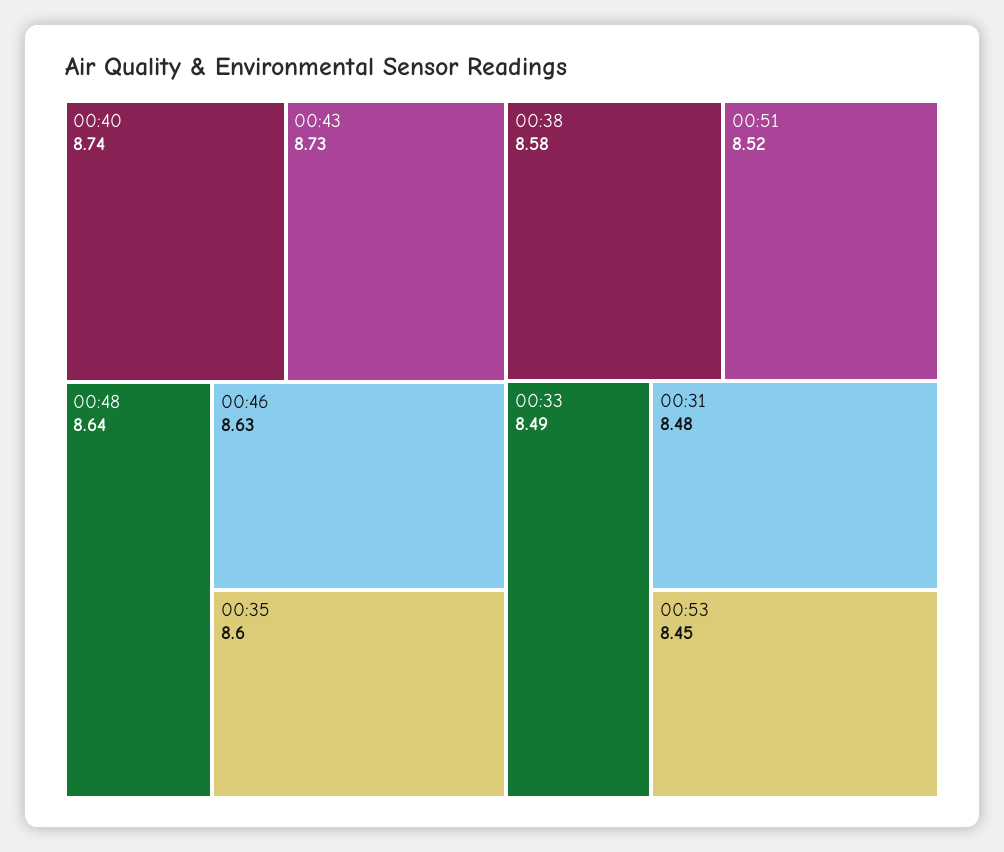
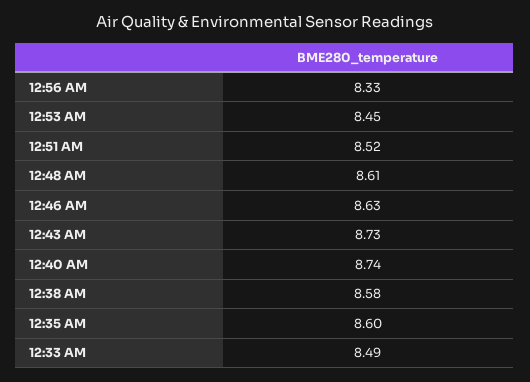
00:48: 8.64 -> 8.61
00:31: 8.48 -> none
12:56 AM: none -> 8.33

